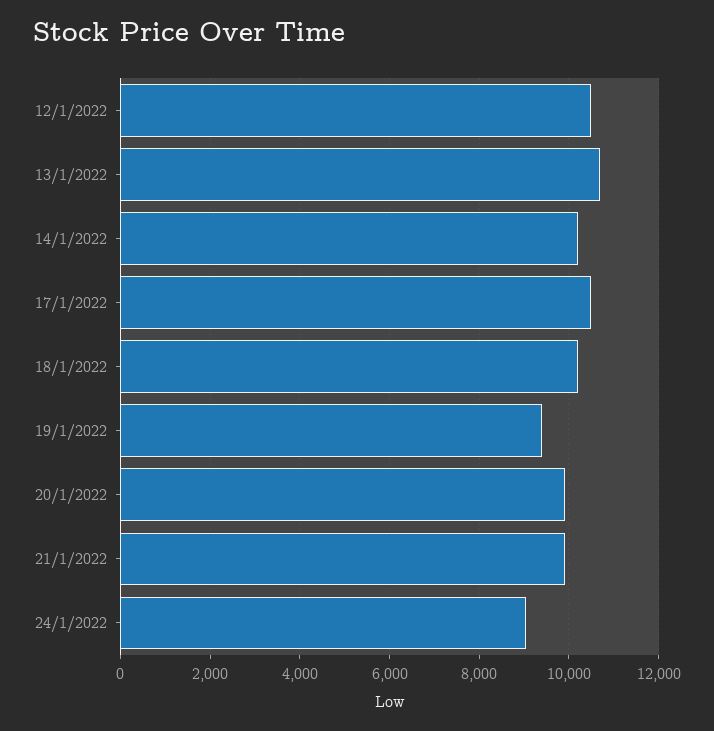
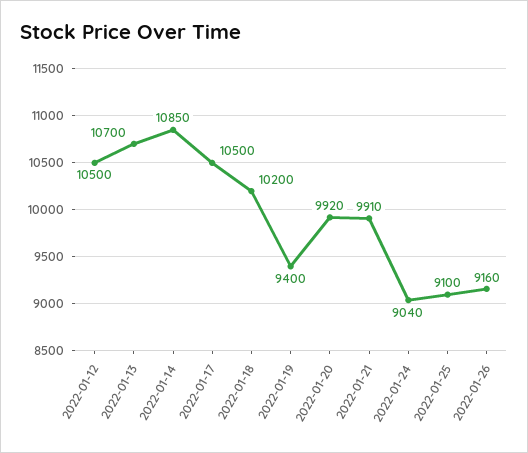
14/1/2022: 10200 -> 10850
2022-01-25: none -> 9100
2022-01-26: none -> 9160

